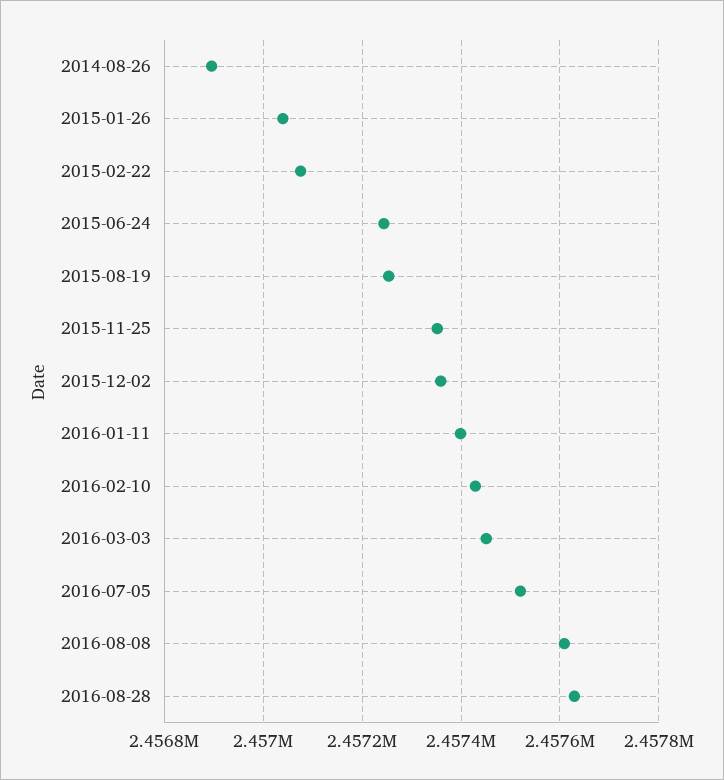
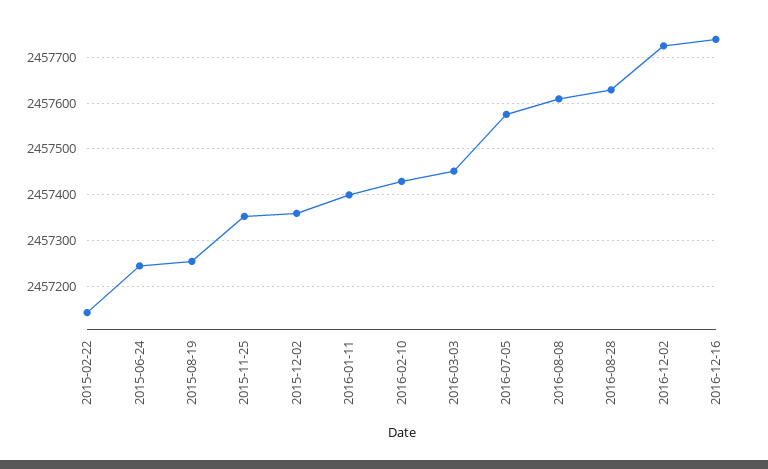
2014-08-26: 2456900 -> none
2015-01-26: 2457040 -> none
2015-02-22: 2457080 -> 2457140
2016-07-05: 2457520 -> 2457580
2016-12-02: none -> 2457720
2016-12-16: none -> 2457740

